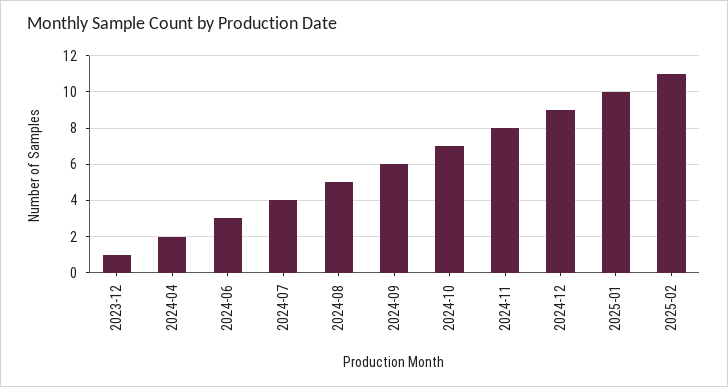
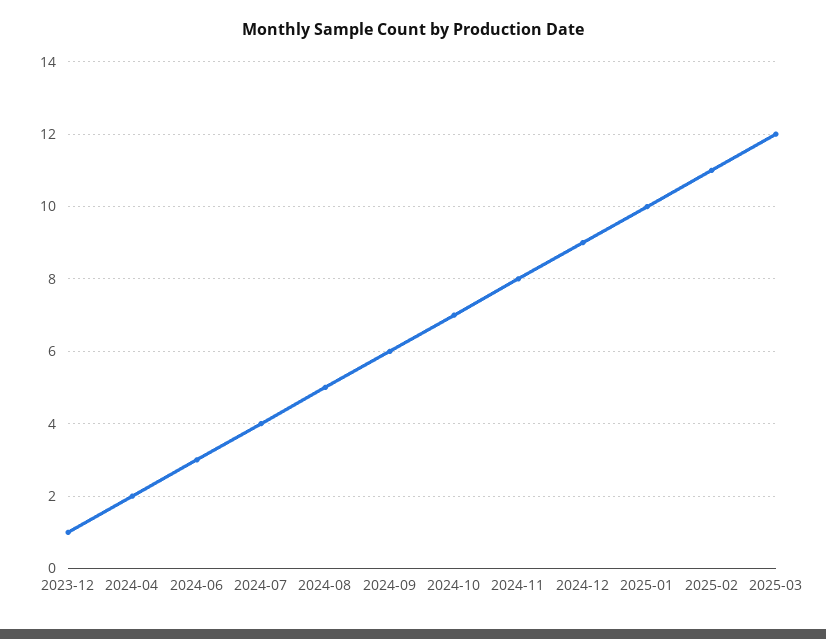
2025-03: none -> 12

